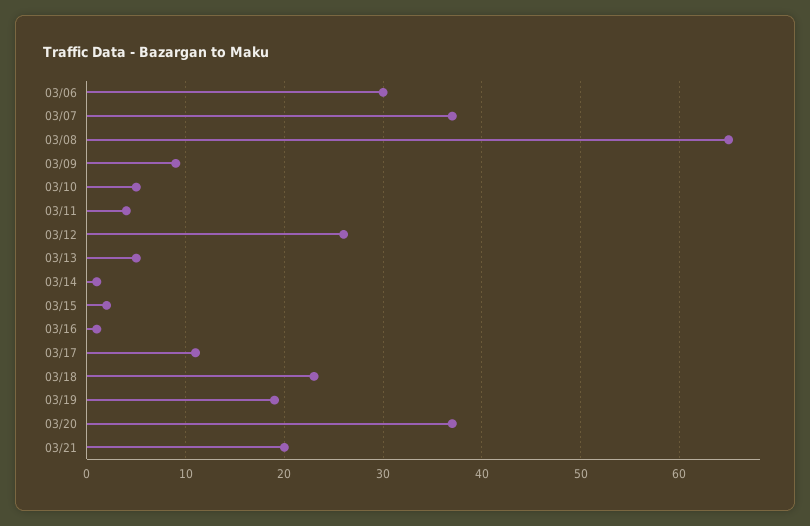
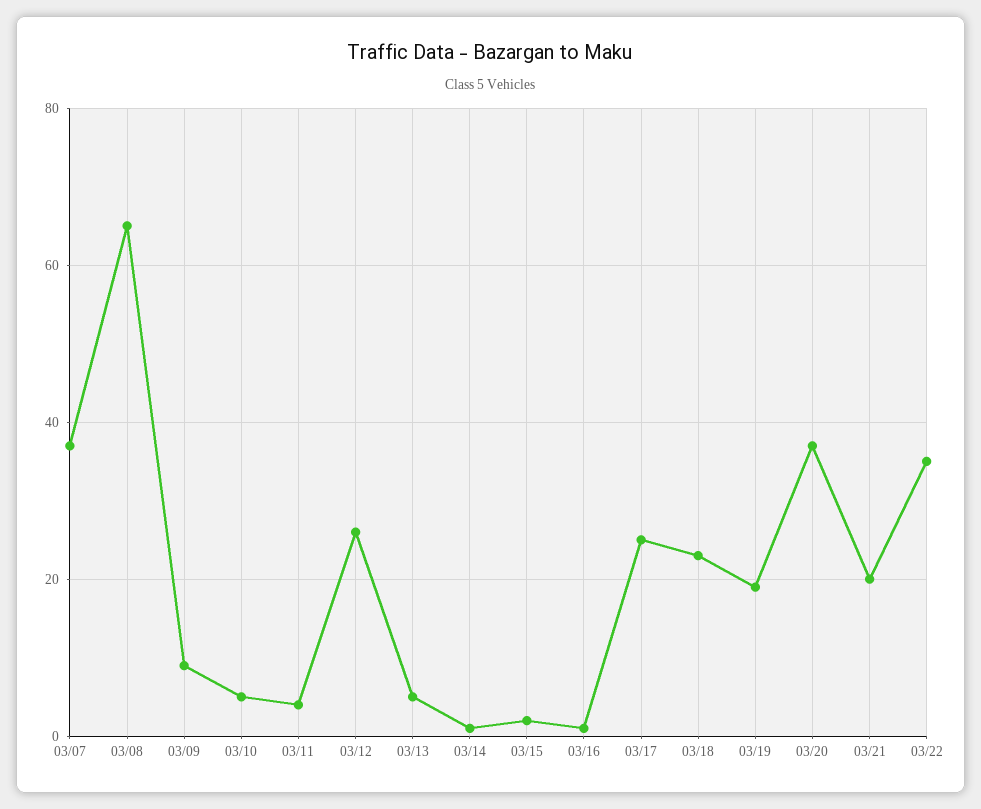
03/06: 30 -> none
03/17: 11 -> 25
03/22: none -> 35

